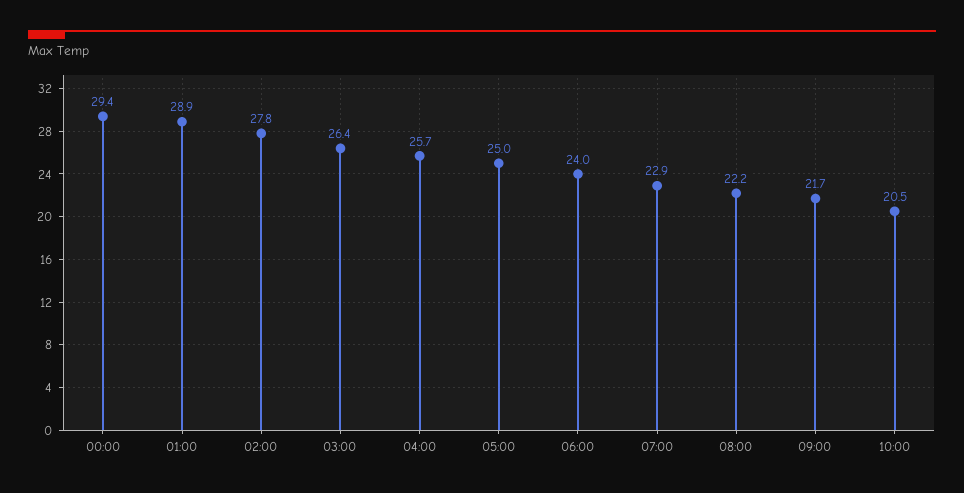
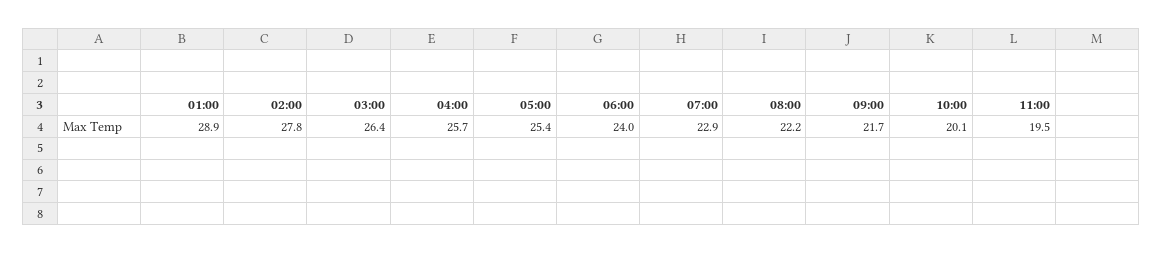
00:00: 29.4 -> none
05:00: 25 -> 25.4
10:00: 20.5 -> 20.1
11:00: none -> 19.5

